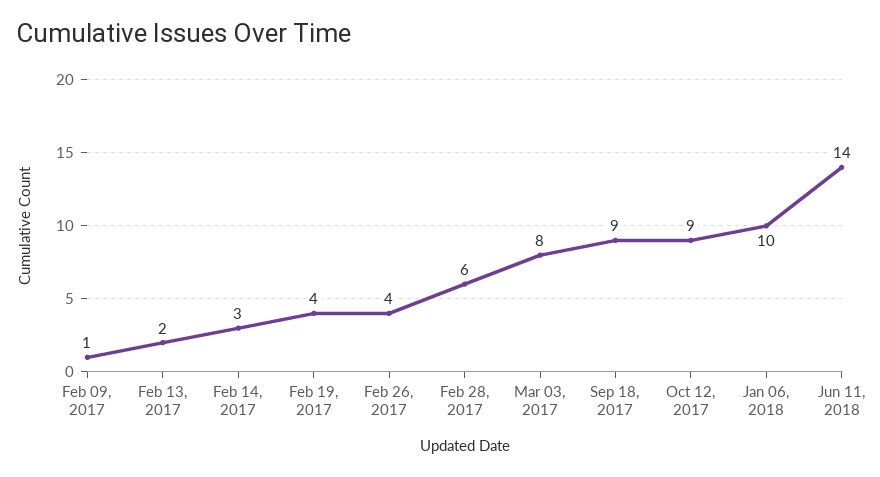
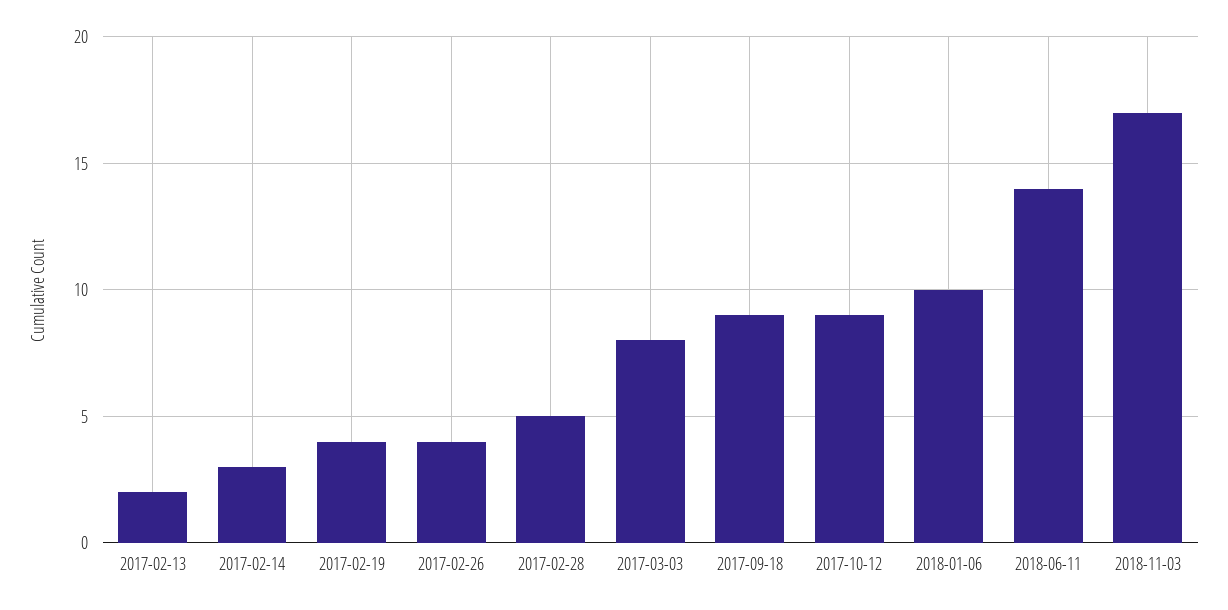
Feb 09, 2017: 1 -> none
Feb 28, 2017: 6 -> 5
2018-11-03: none -> 17

